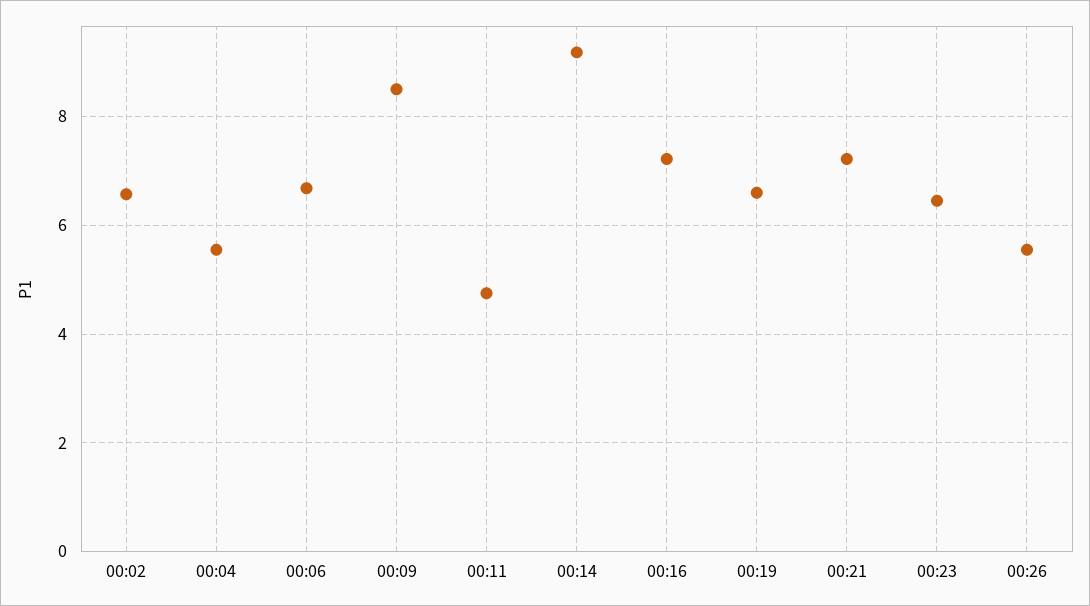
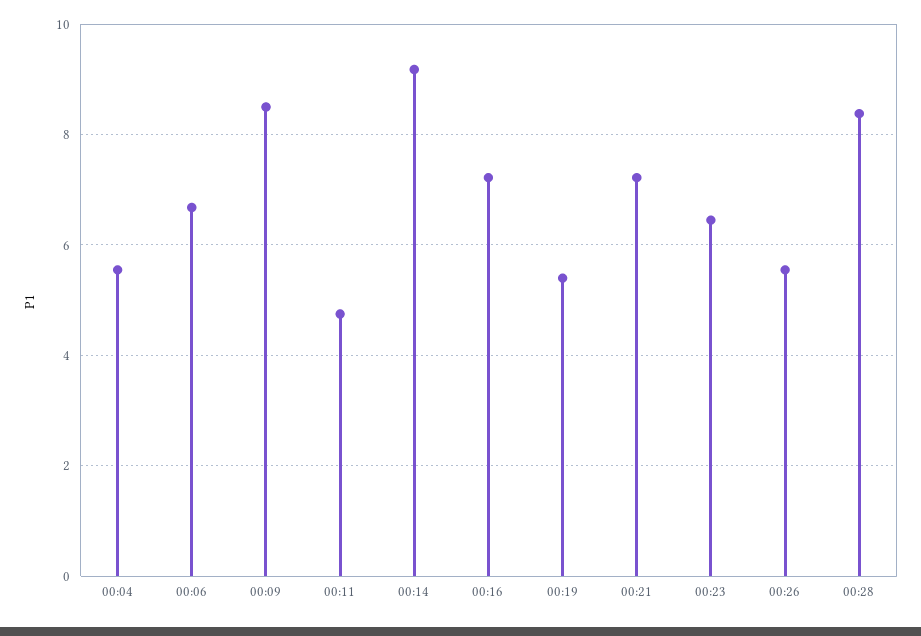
00:02: 6.6 -> none
00:19: 6.6 -> 5.4
00:28: none -> 8.4

